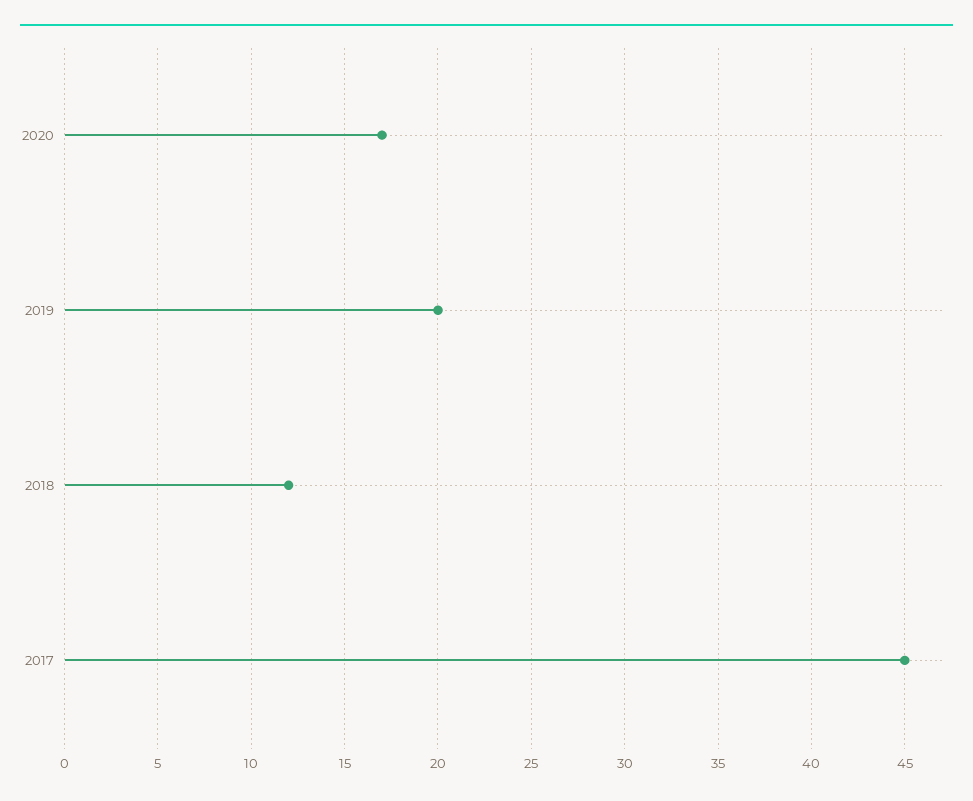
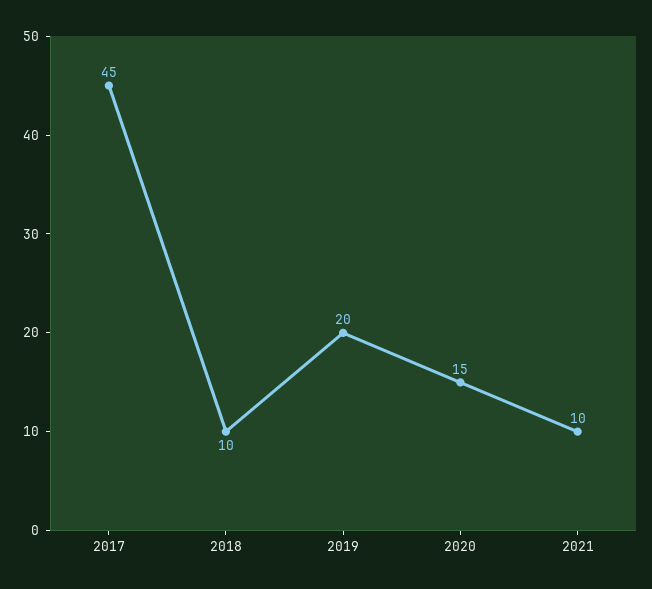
2020: 17 -> 15
2018: 12 -> 10
2021: none -> 10

